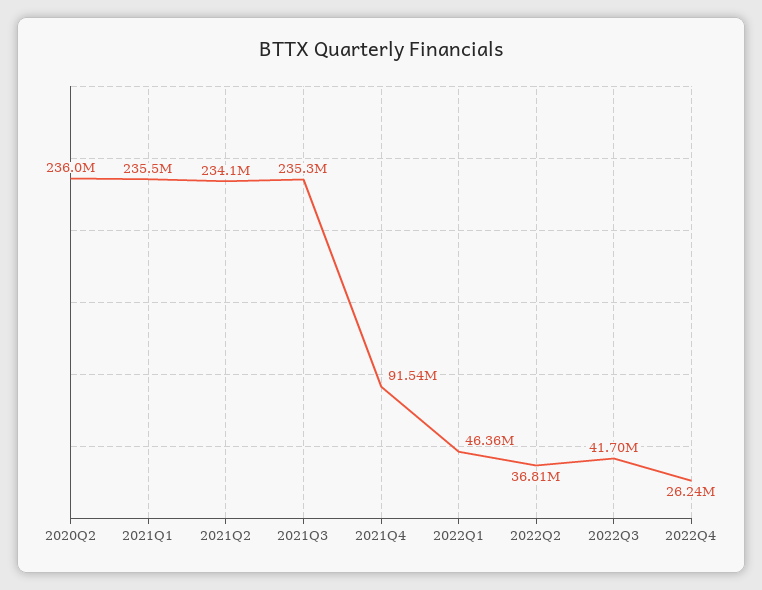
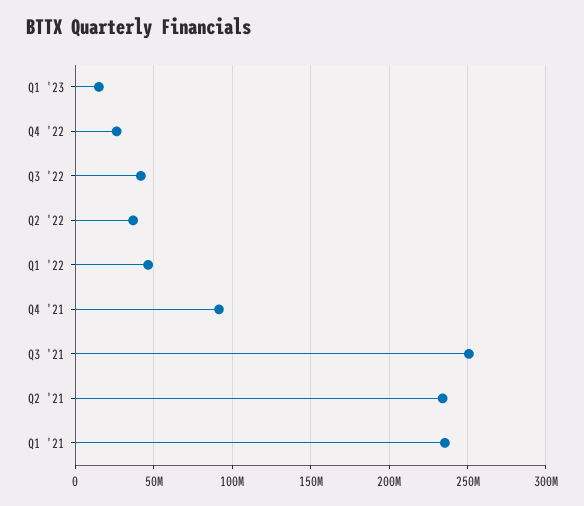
2020Q2: 236000000 -> none
2021Q3: 235300000 -> 250000000
Q1 '23: none -> 15000000

